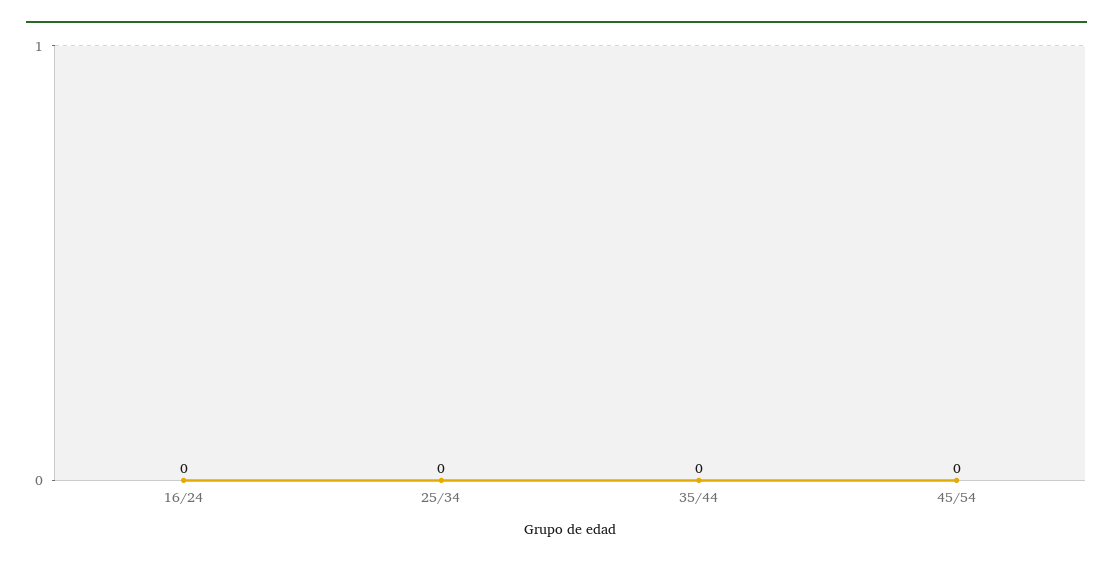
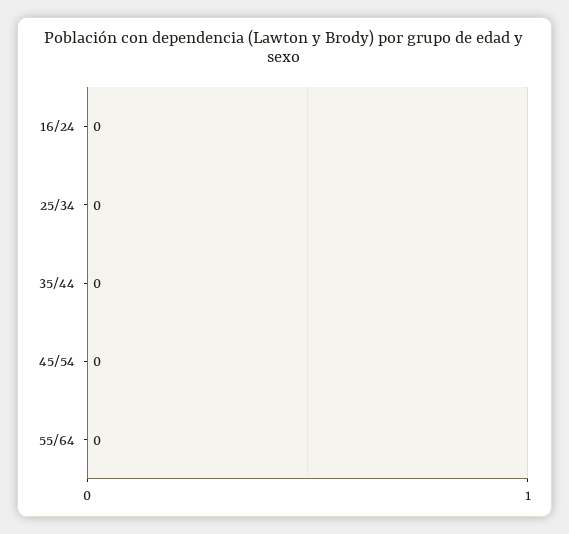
55/64: none -> 0

